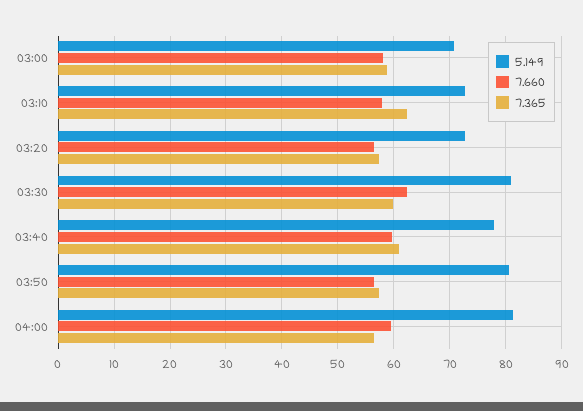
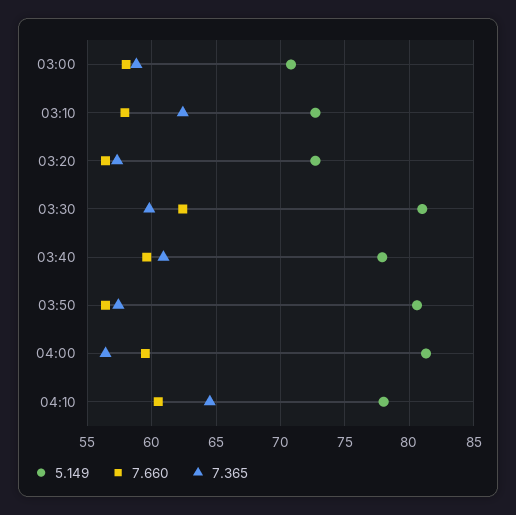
5.149, 04:10: none -> 78
7.660, 04:10: none -> 60.5
7.365, 04:10: none -> 64.5

